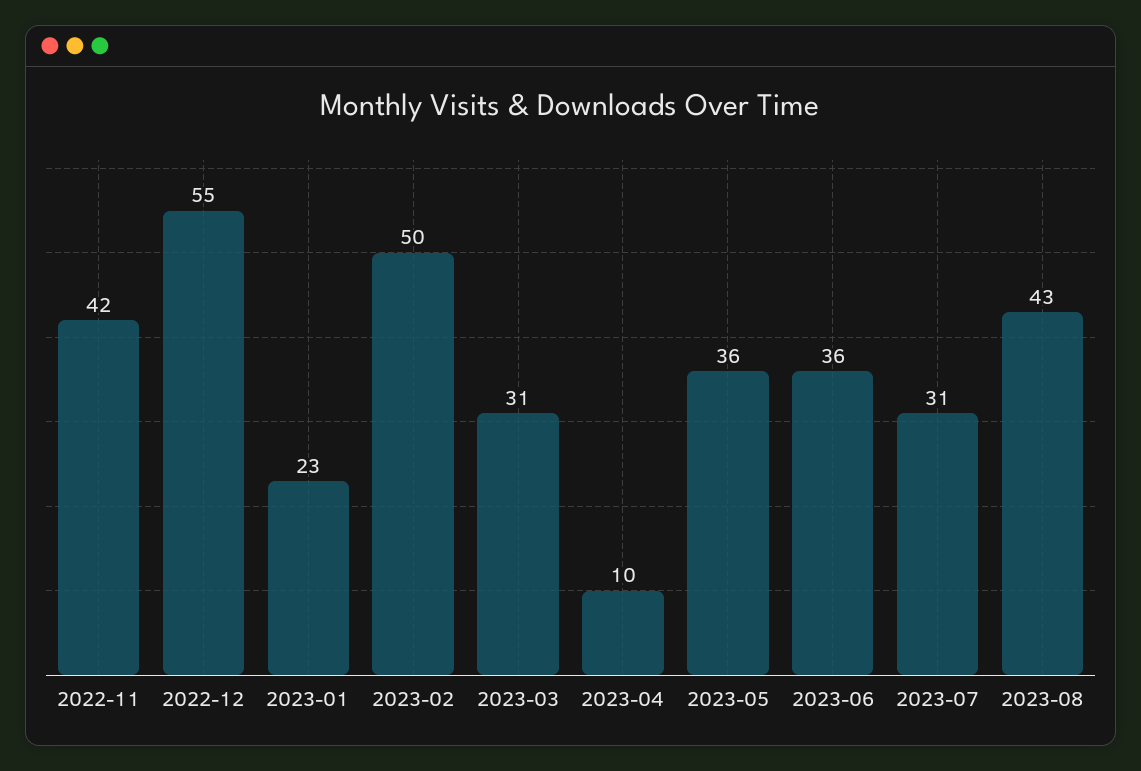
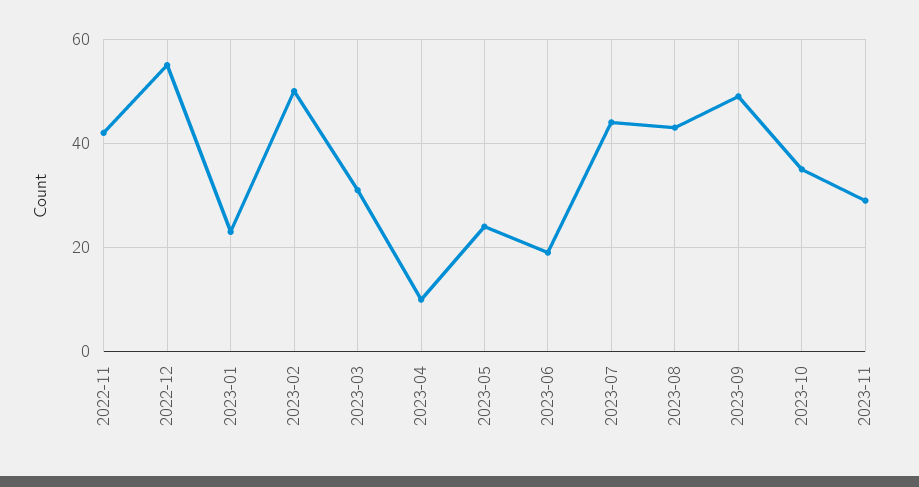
2023-05: 36 -> 25
2023-06: 36 -> 20
2023-07: 31 -> 45
2023-09: none -> 50
2023-10: none -> 35
2023-11: none -> 30

